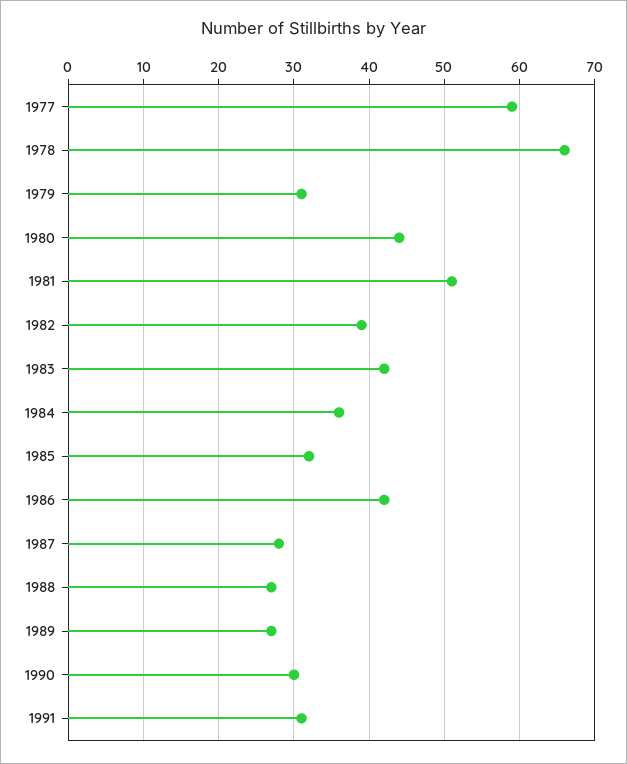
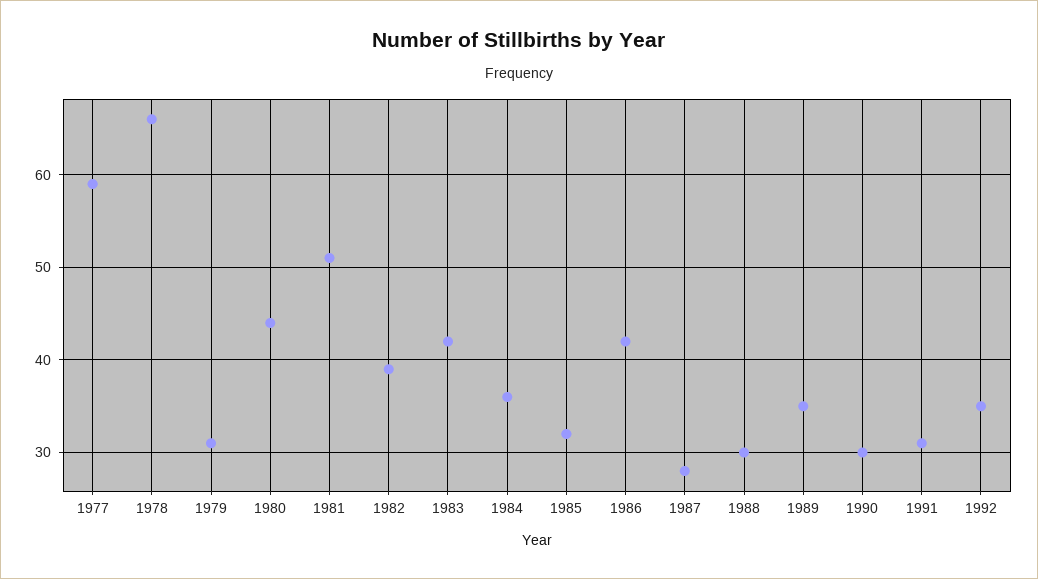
1988: 27 -> 30
1989: 27 -> 35
1992: none -> 35

